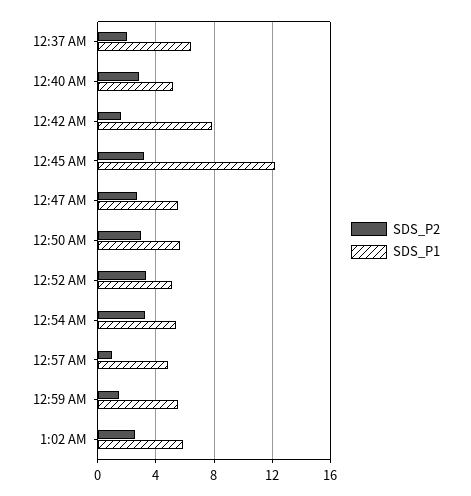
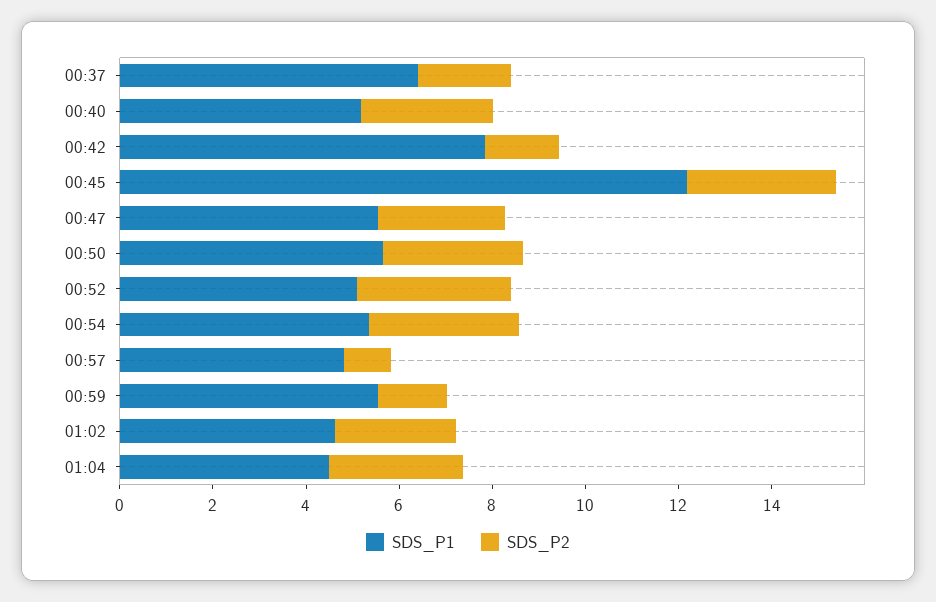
SDS_P1, 1:02 AM: 6 -> 4.5
SDS_P1, 01:04: none -> 4.5
SDS_P2, 01:04: none -> 3

